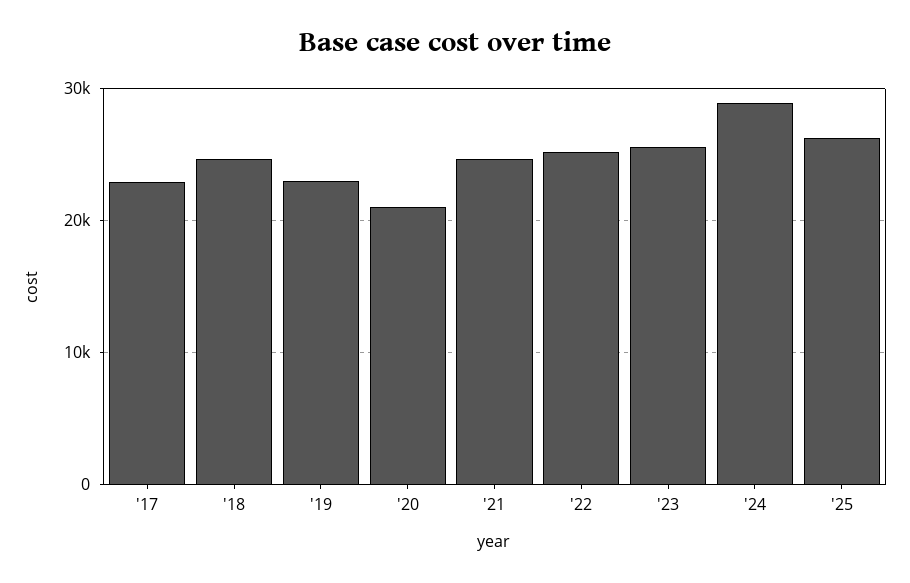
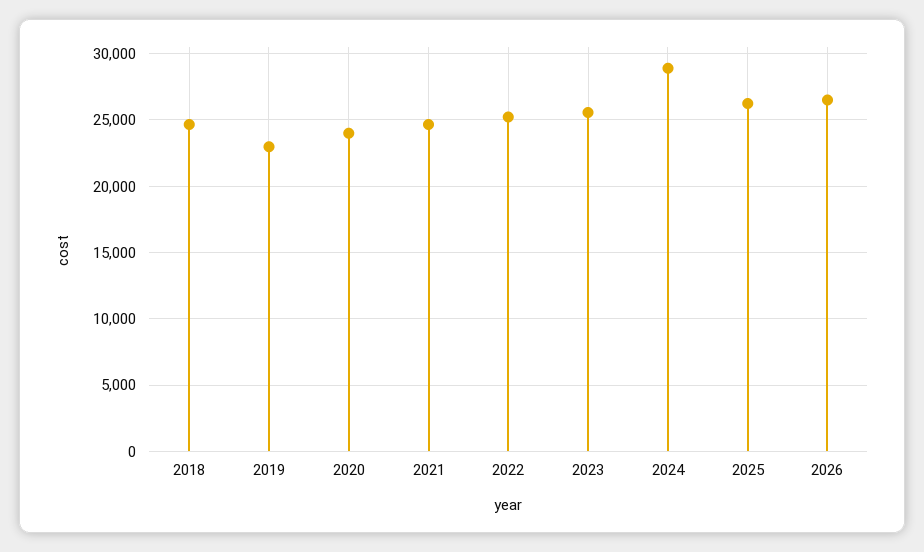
'17: 23000 -> none
'20: 21000 -> 24000
2026: none -> 26500

